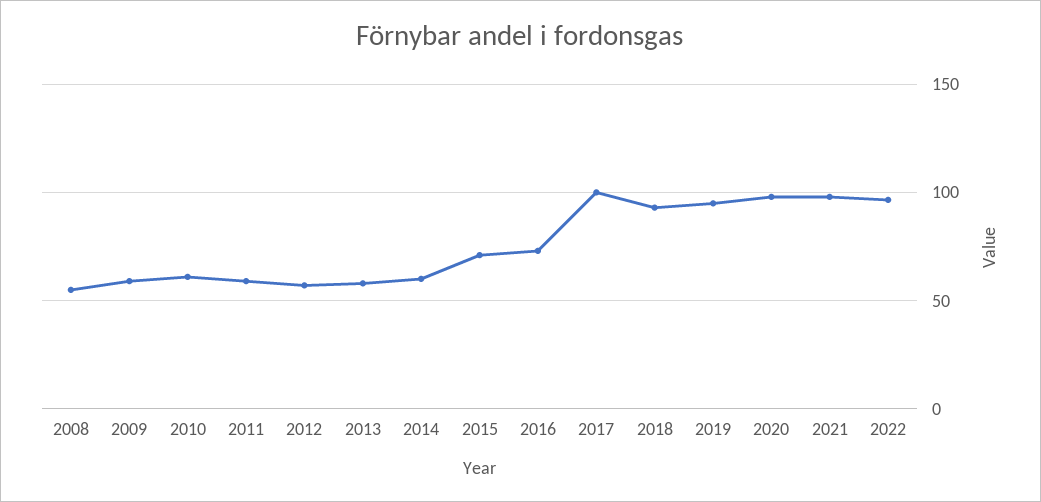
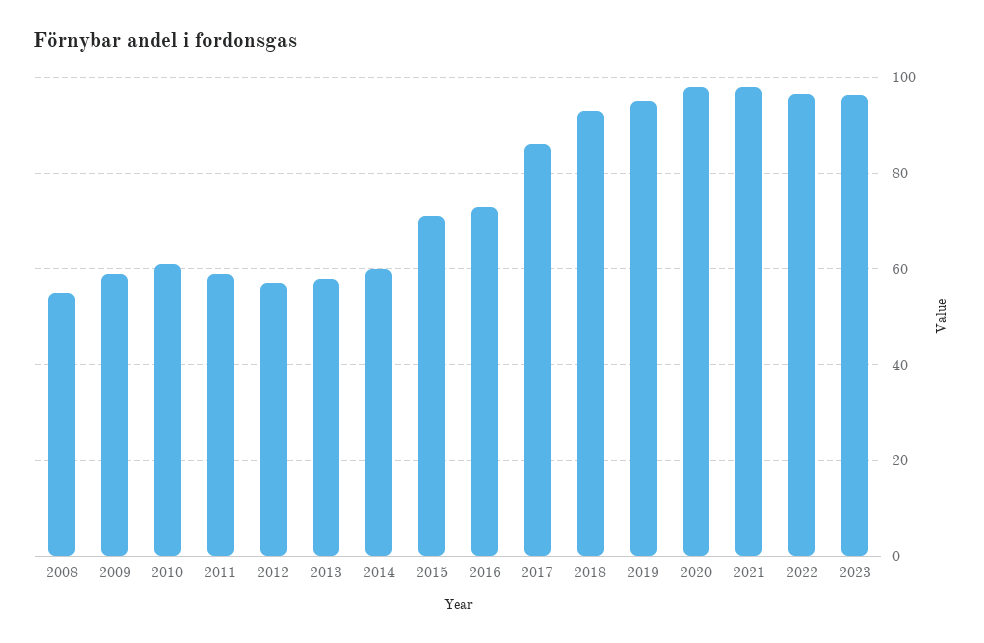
2017: 100 -> 86
2023: none -> 96

